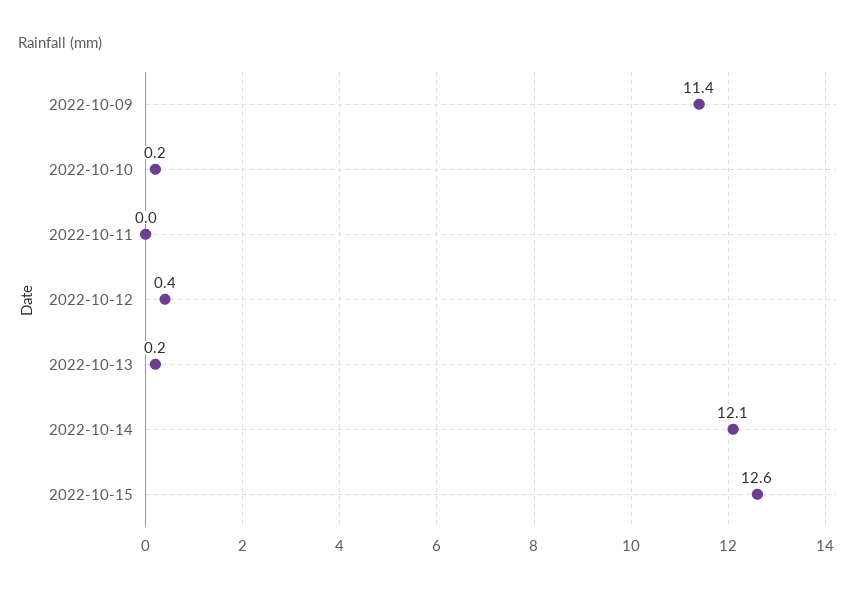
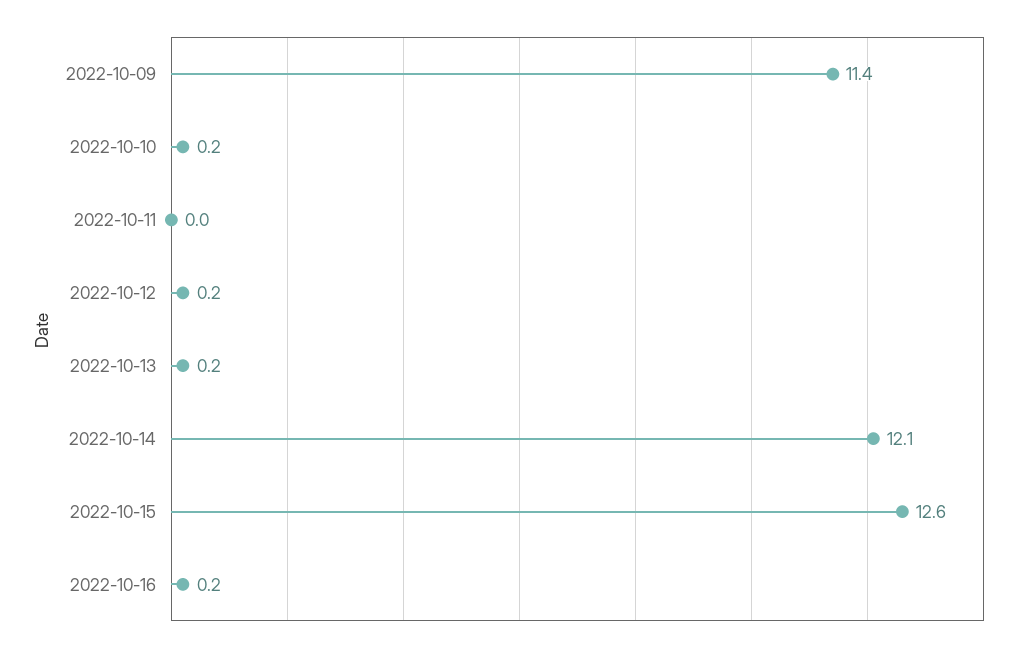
2022-10-12: 0.4 -> 0.2
2022-10-16: none -> 0.2

